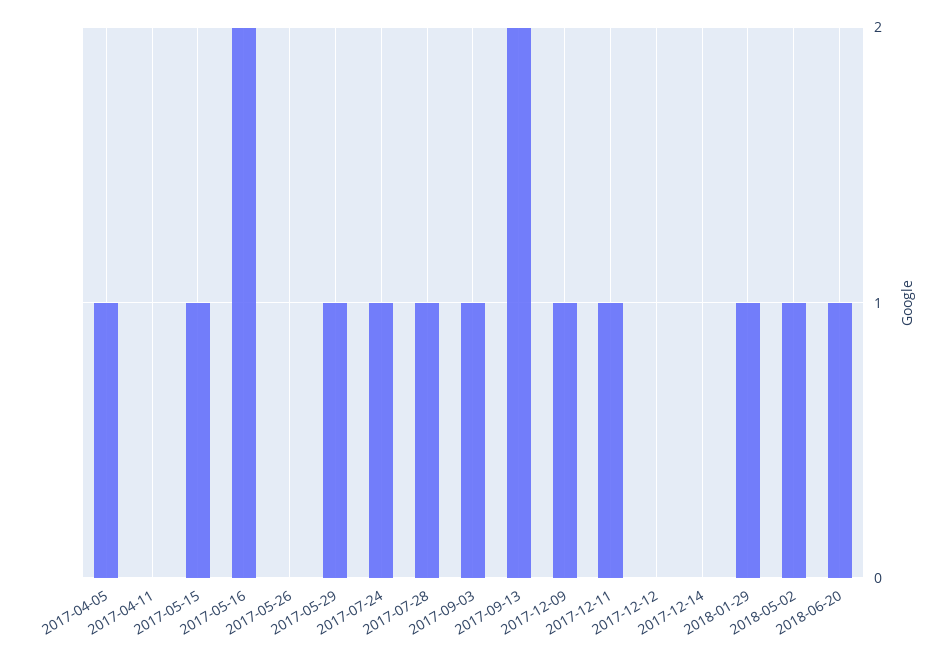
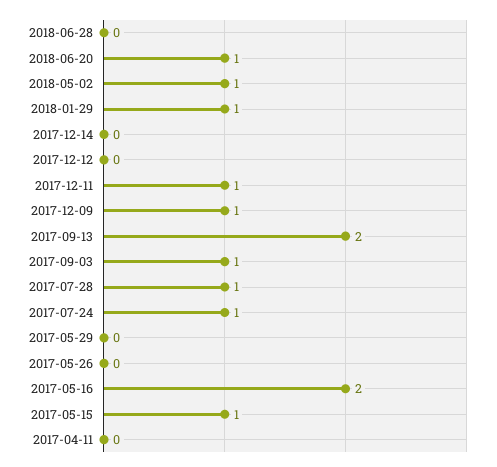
2017-04-05: 1 -> none
2017-05-29: 1 -> 0
2018-06-28: none -> 0

